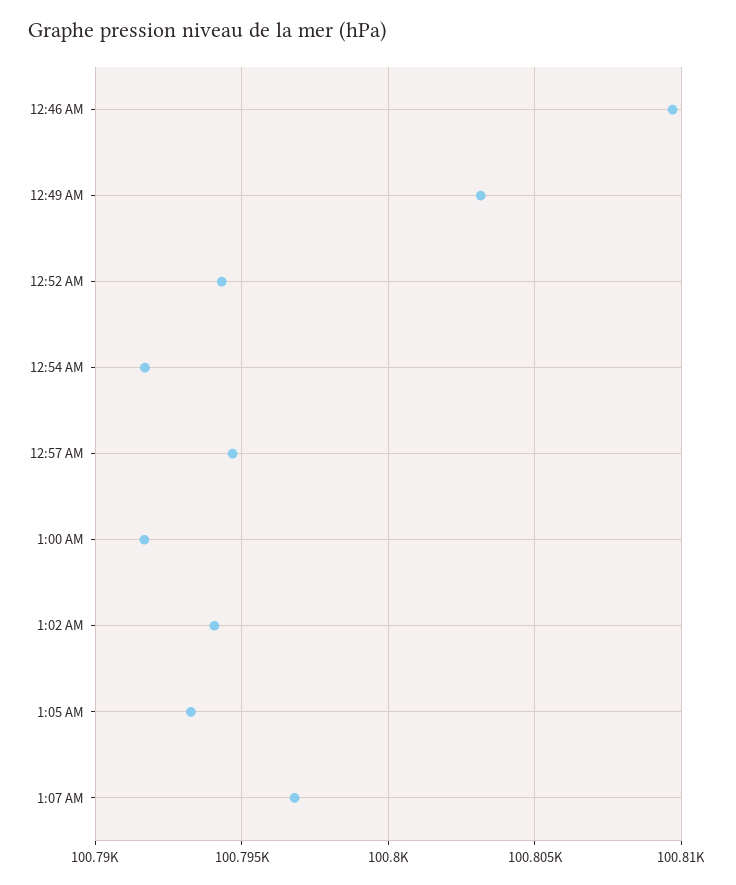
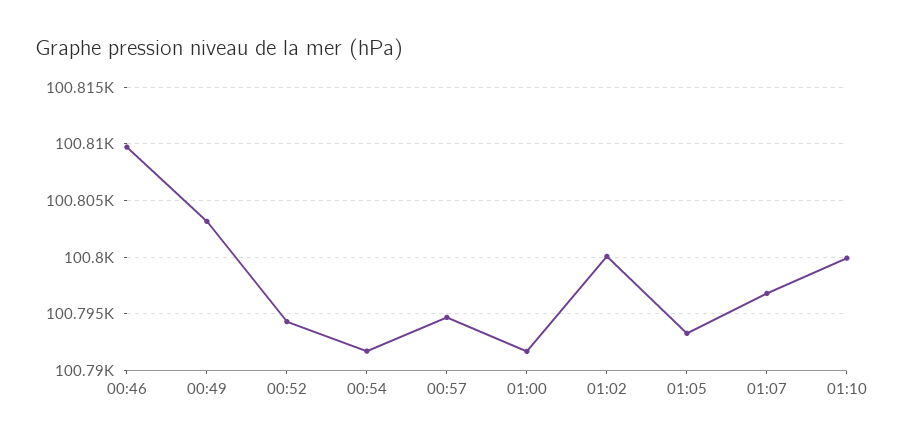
1:02 AM: 100794 -> 100800
01:10: none -> 100800

